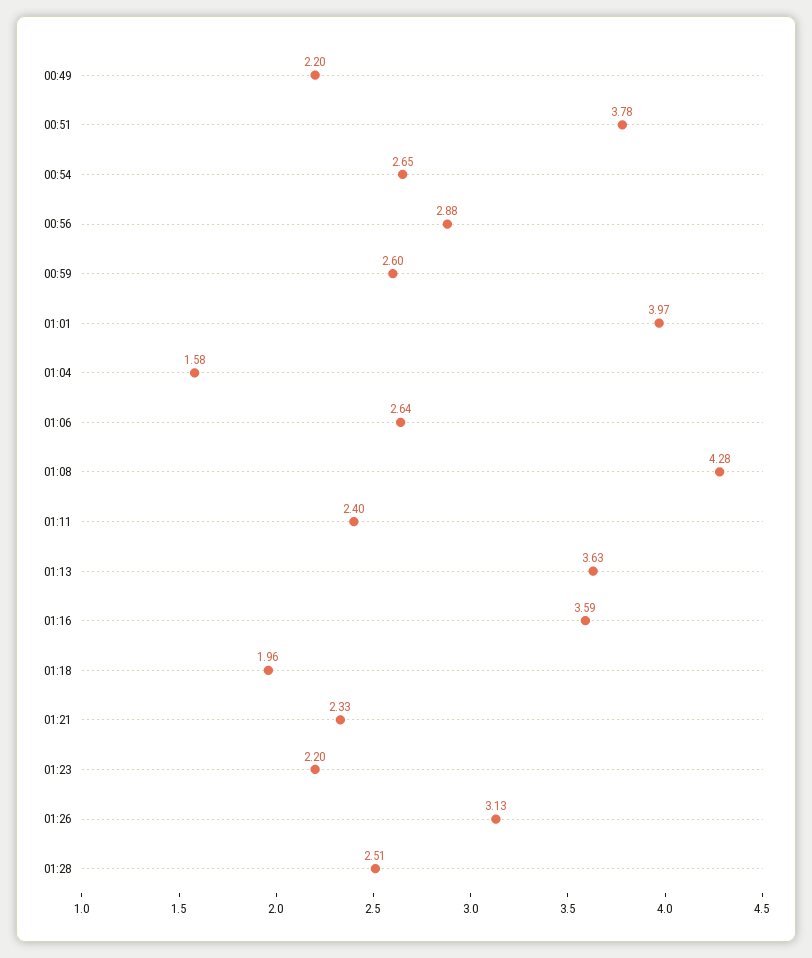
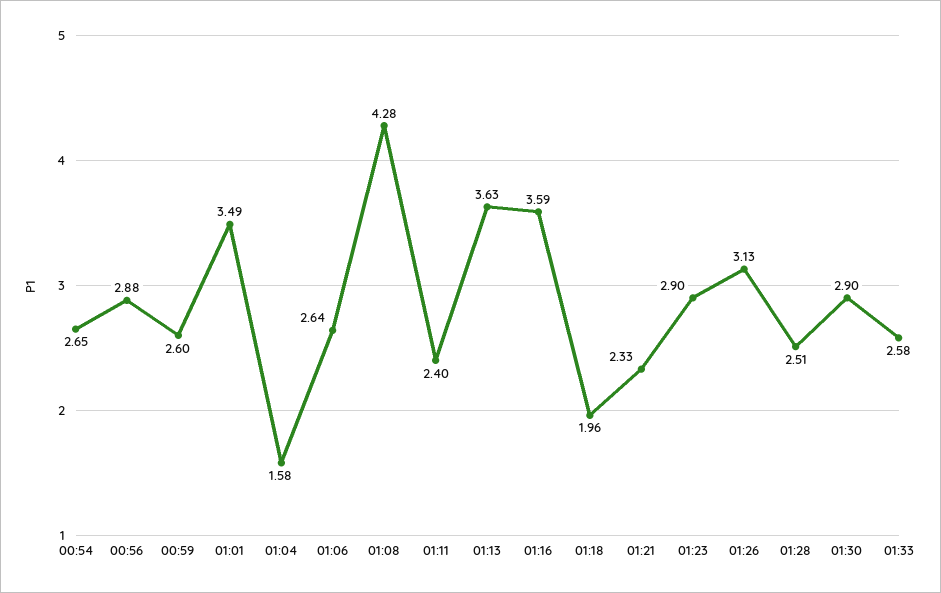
00:49: 2.2 -> none
00:51: 3.78 -> none
01:01: 3.97 -> 3.49
01:23: 2.2 -> 2.9
01:30: none -> 2.9
01:33: none -> 2.58

